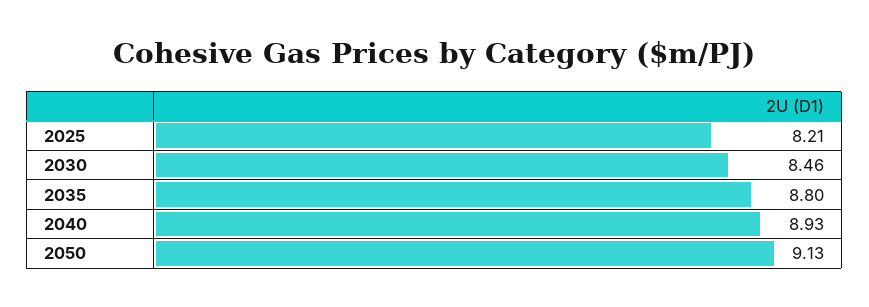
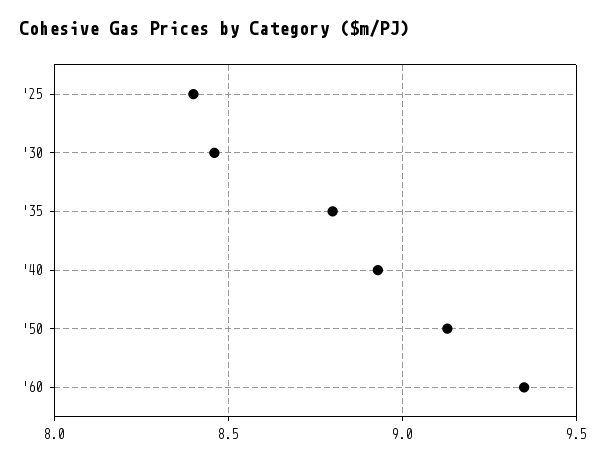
2025: 8.21 -> 8.4
'60: none -> 9.35

